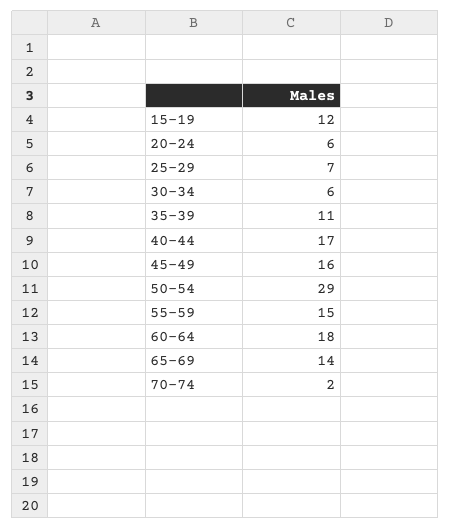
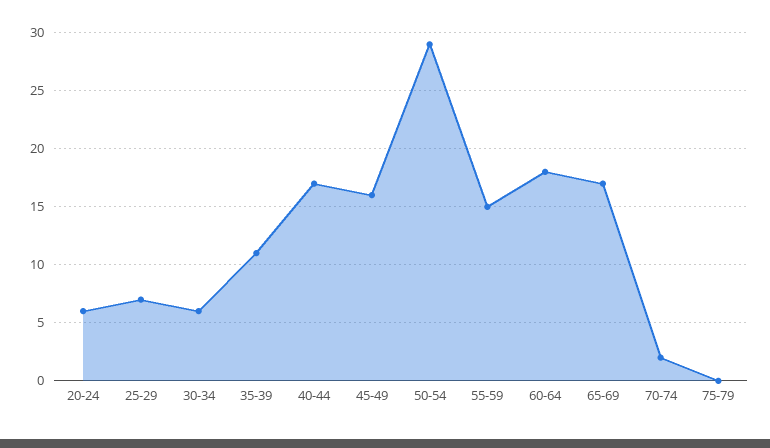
15-19: 12 -> none
65-69: 14 -> 17
75-79: none -> 0

